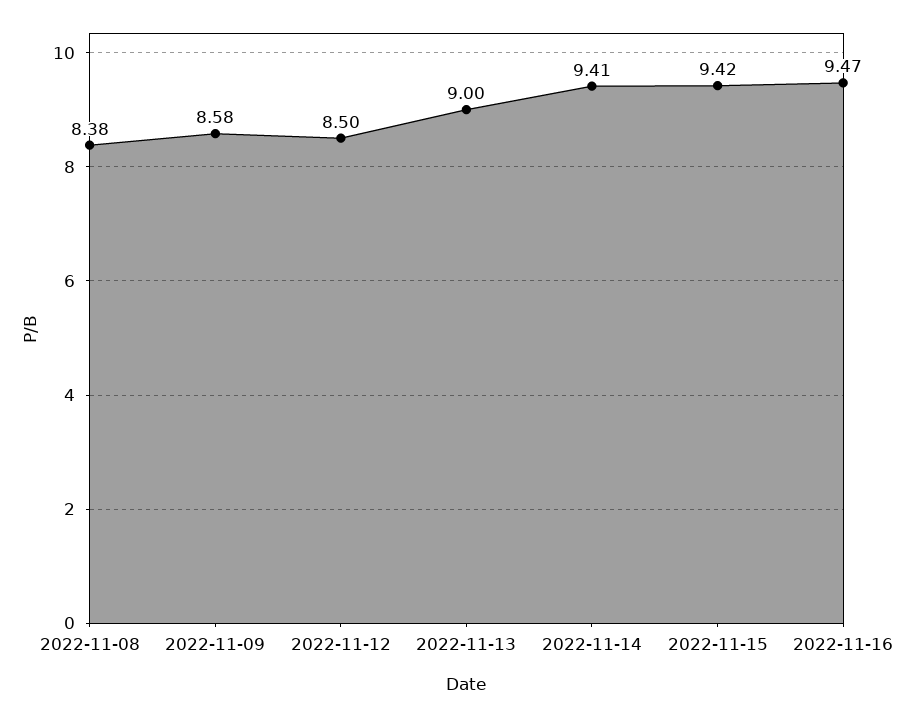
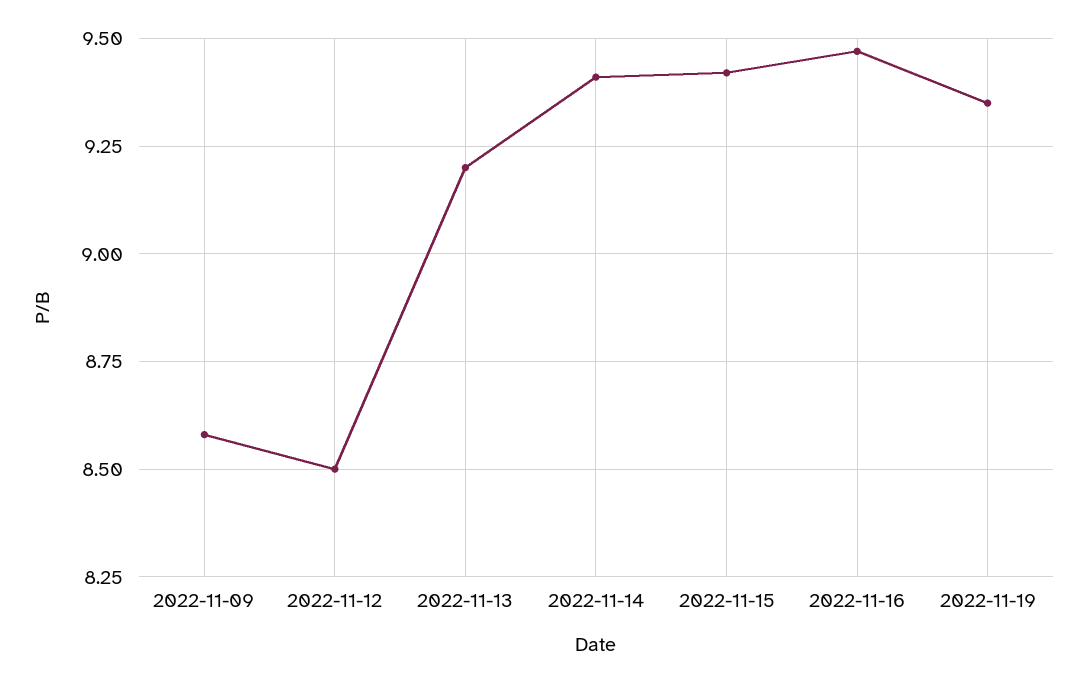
2022-11-08: 8.38 -> none
2022-11-13: 9 -> 9.2
2022-11-19: none -> 9.35

